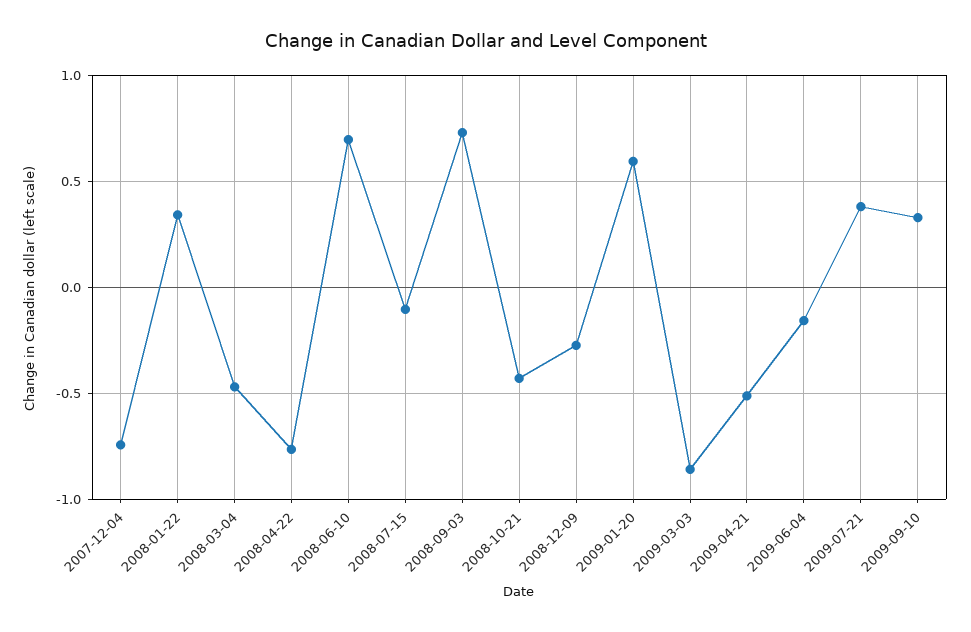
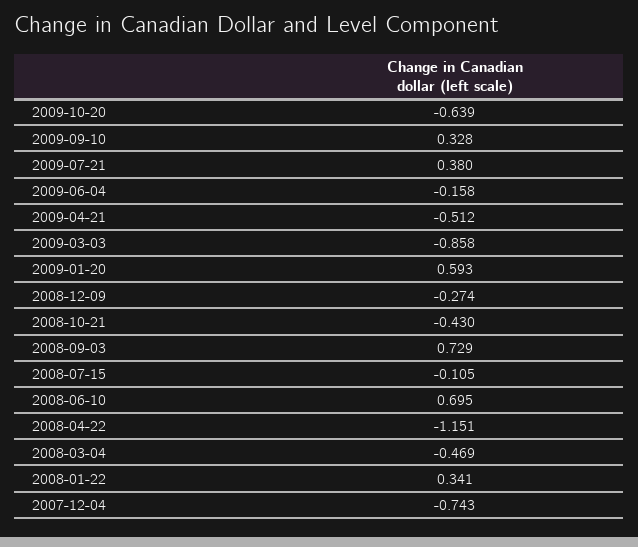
2008-04-22: -0.75 -> -1.151
2009-10-20: none -> -0.639

